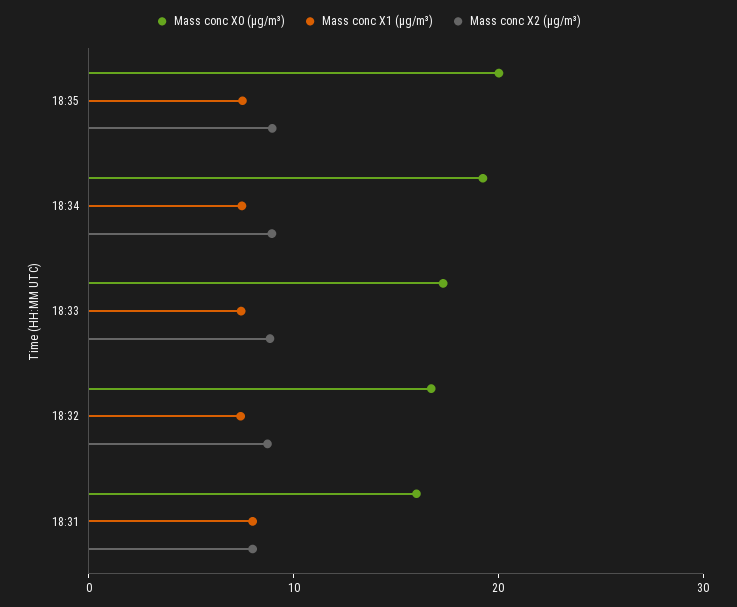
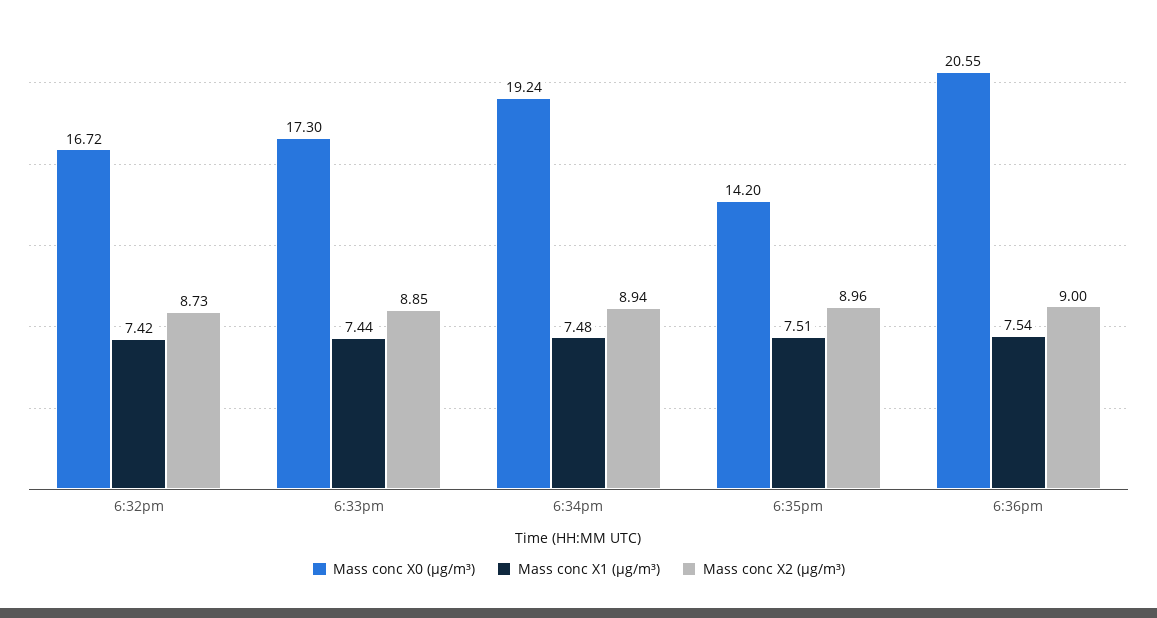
Mass conc X0 (μg/m³), 18:35: 20 -> 14.2
Mass conc X0 (μg/m³), 18:31: 16 -> none
Mass conc X1 (μg/m³), 18:31: 8 -> none
Mass conc X2 (μg/m³), 18:31: 8 -> none
Mass conc X0 (μg/m³), 6:36pm: none -> 20.55
Mass conc X1 (μg/m³), 6:36pm: none -> 7.54
Mass conc X2 (μg/m³), 6:36pm: none -> 9

